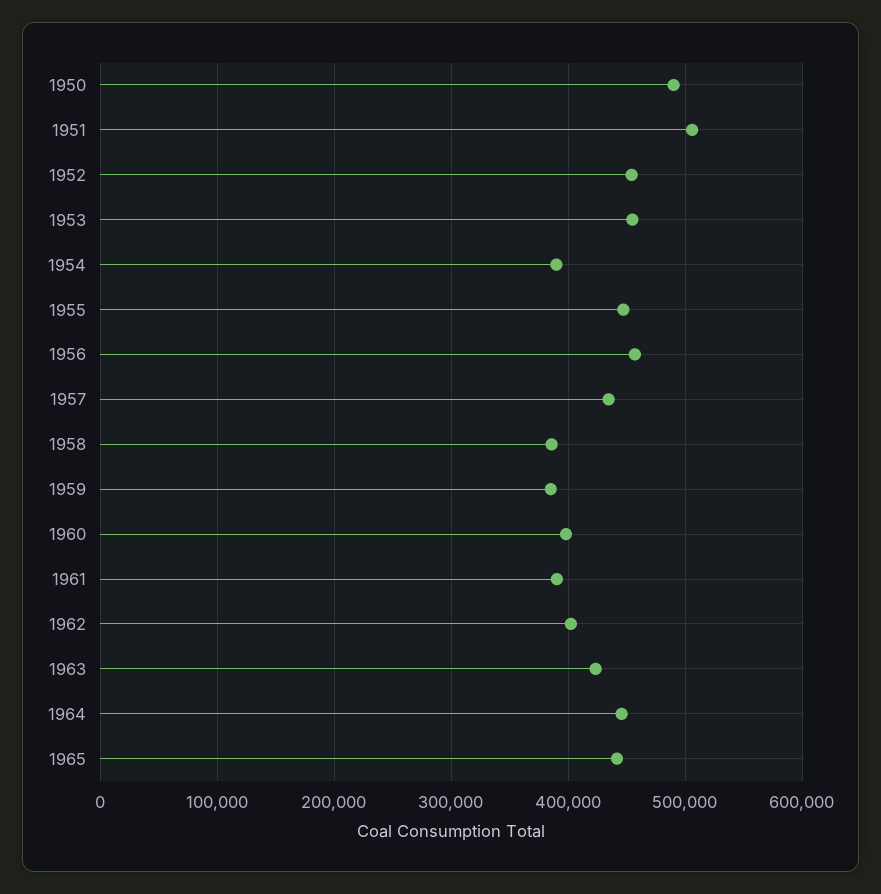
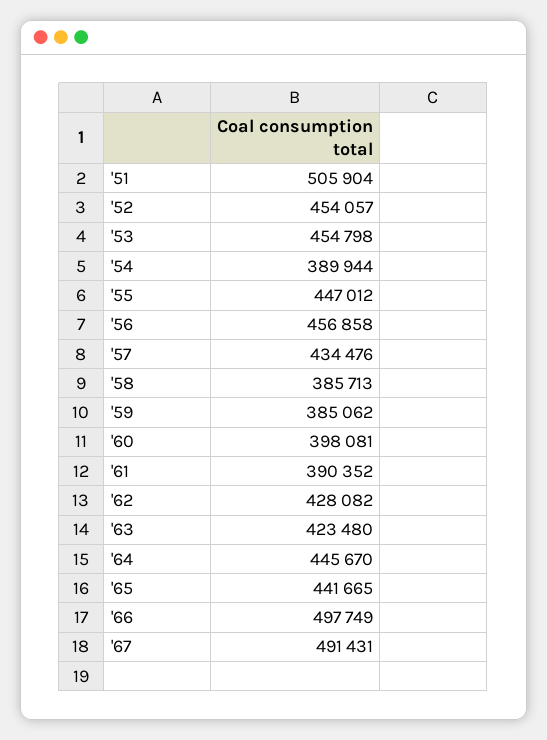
1950: 490000 -> none
1962: 400000 -> 428082
'66: none -> 497749
'67: none -> 491431

